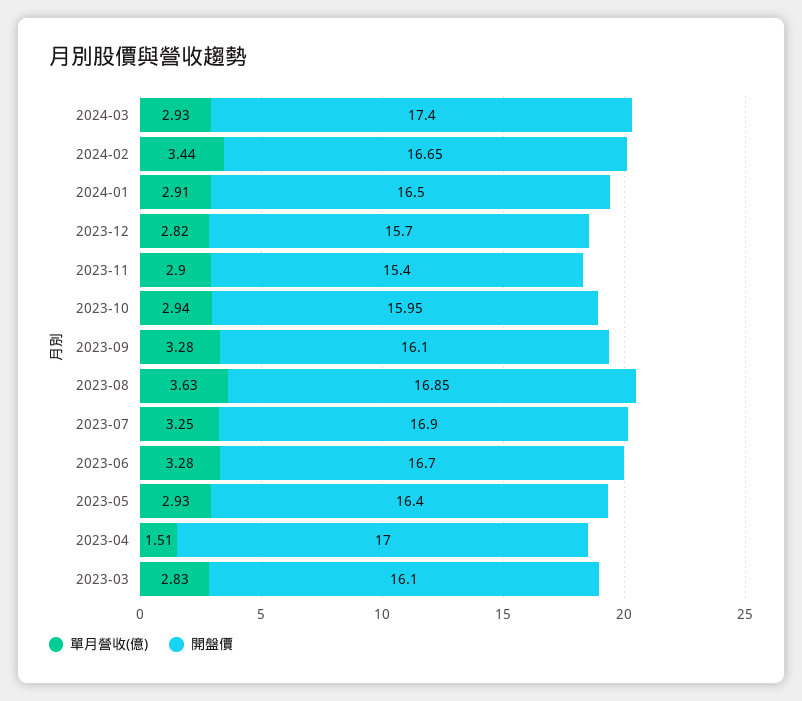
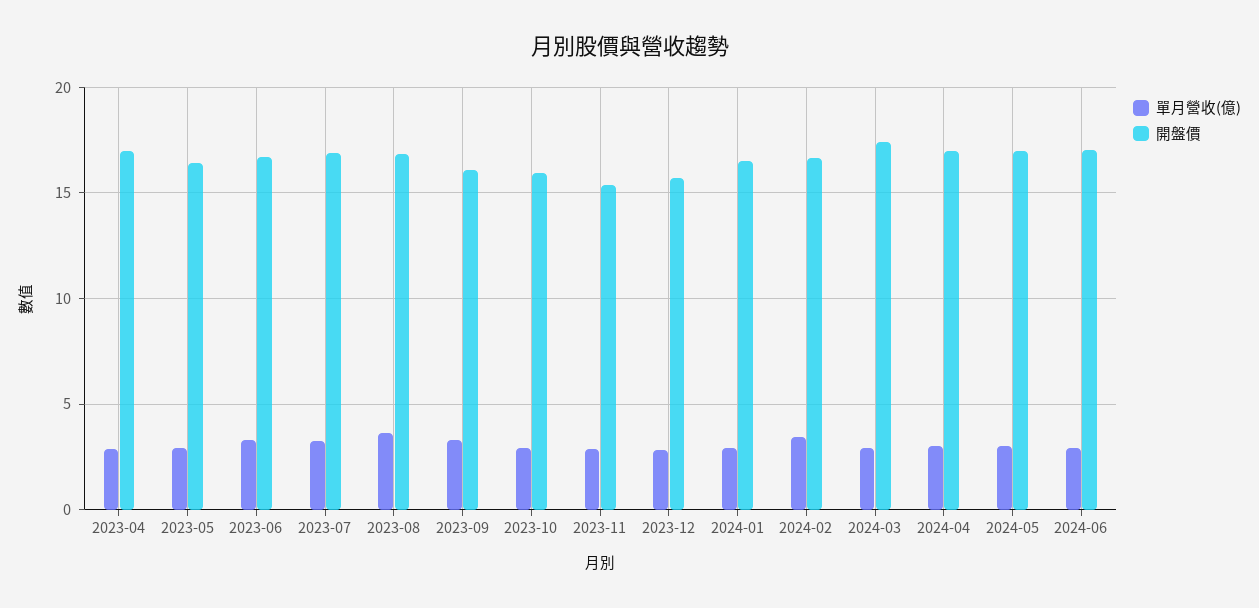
單月營收(億), 2023-04: 1.51 -> 3
單月營收(億), 2023-03: 2.83 -> none
開盤價, 2023-03: 16.1 -> none
單月營收(億), 2024-04: none -> 3
開盤價, 2024-04: none -> 17
單月營收(億), 2024-05: none -> 3
開盤價, 2024-05: none -> 17
單月營收(億), 2024-06: none -> 3
開盤價, 2024-06: none -> 17

